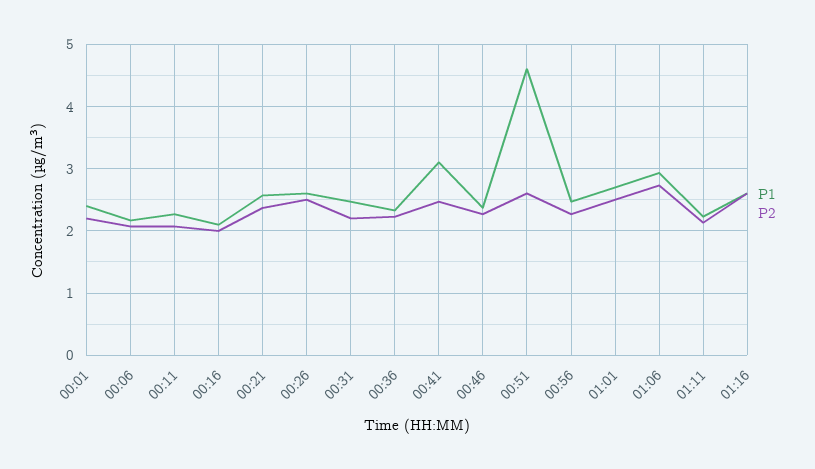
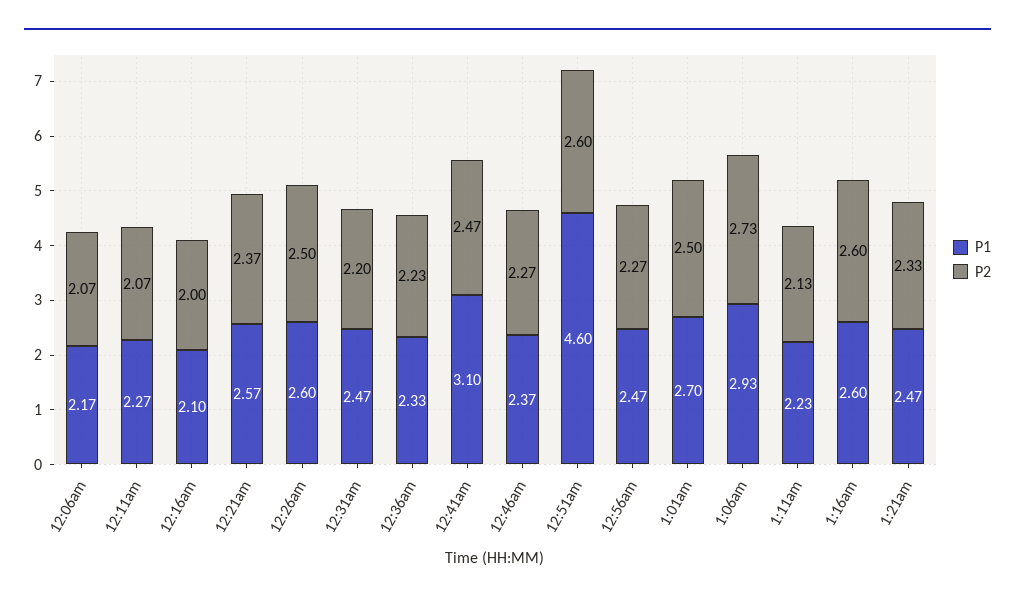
P1, 00:01: 2.4 -> none
P2, 00:01: 2.2 -> none
P1, 1:21am: none -> 2.47
P2, 1:21am: none -> 2.33

